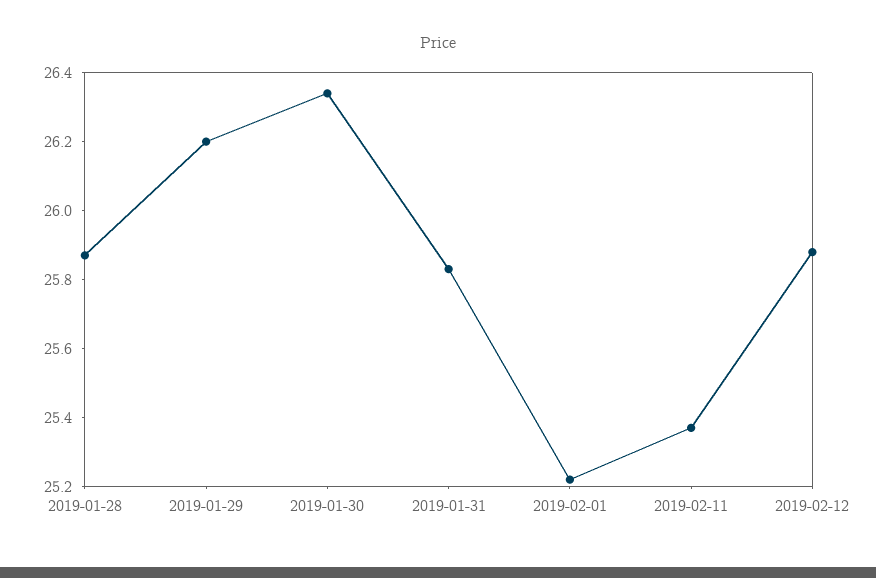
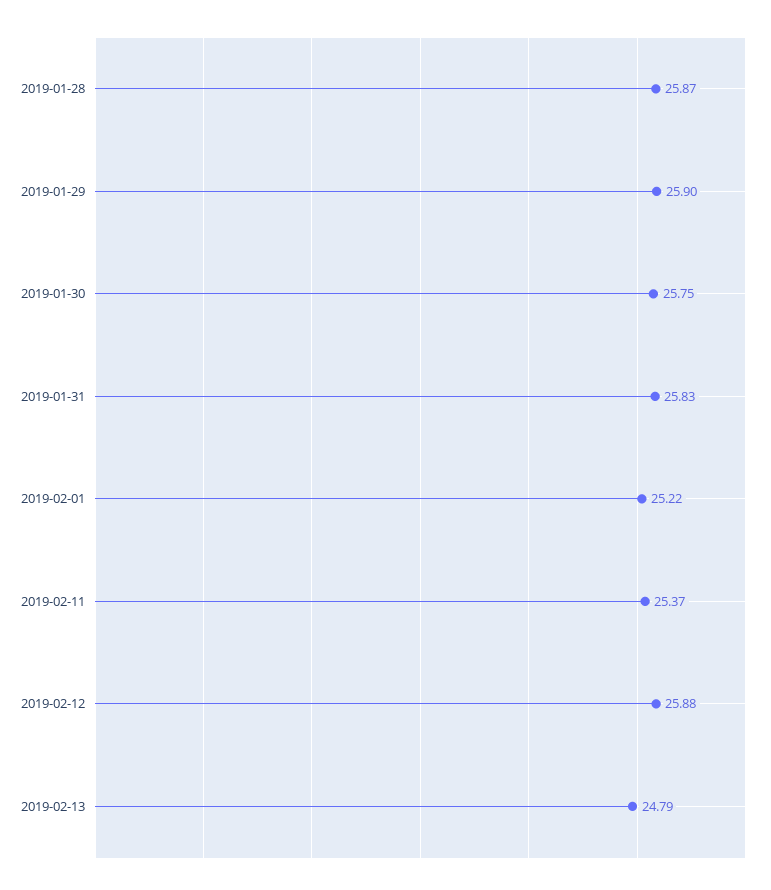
2019-01-29: 26.2 -> 25.9
2019-01-30: 26.35 -> 25.75
2019-02-13: none -> 24.79

